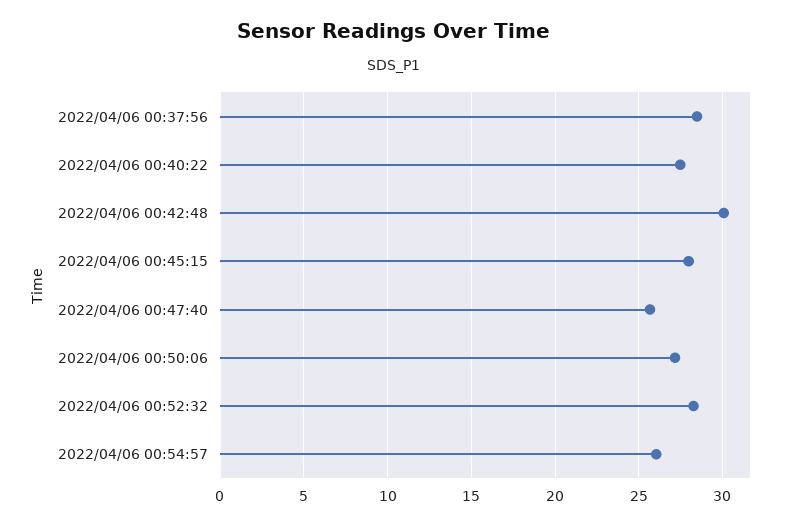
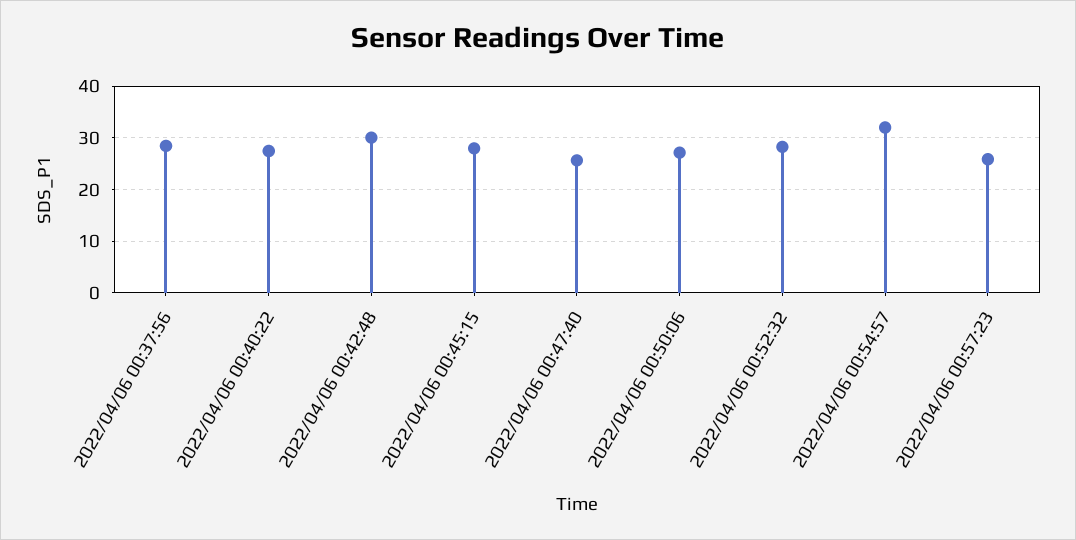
2022/04/06 00:54:57: 26 -> 32
2022/04/06 00:57:23: none -> 26

